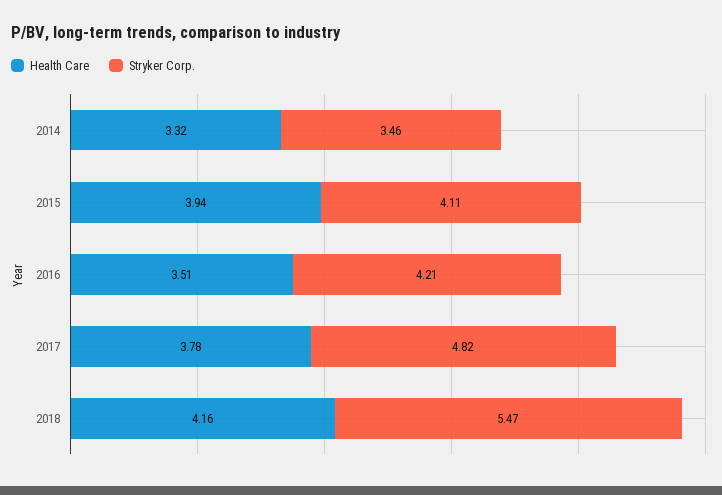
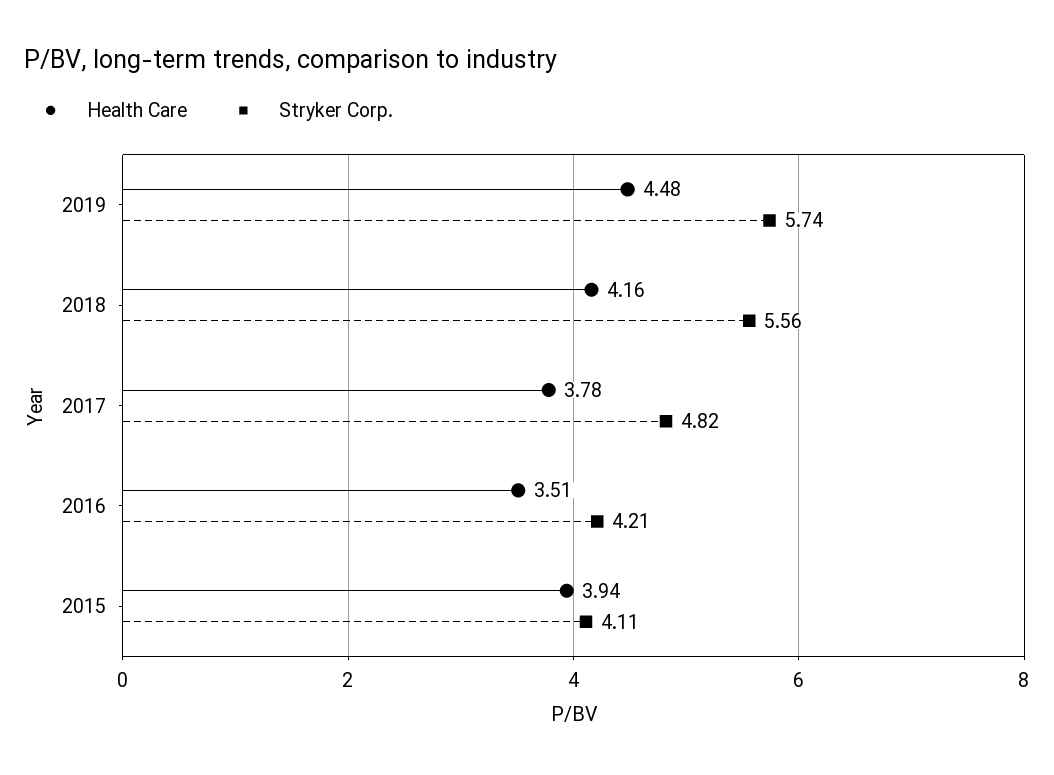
Health Care, 2014: 3.32 -> none
Stryker Corp., 2014: 3.46 -> none
Stryker Corp., 2018: 5.47 -> 5.56
Health Care, 2019: none -> 4.48
Stryker Corp., 2019: none -> 5.74

